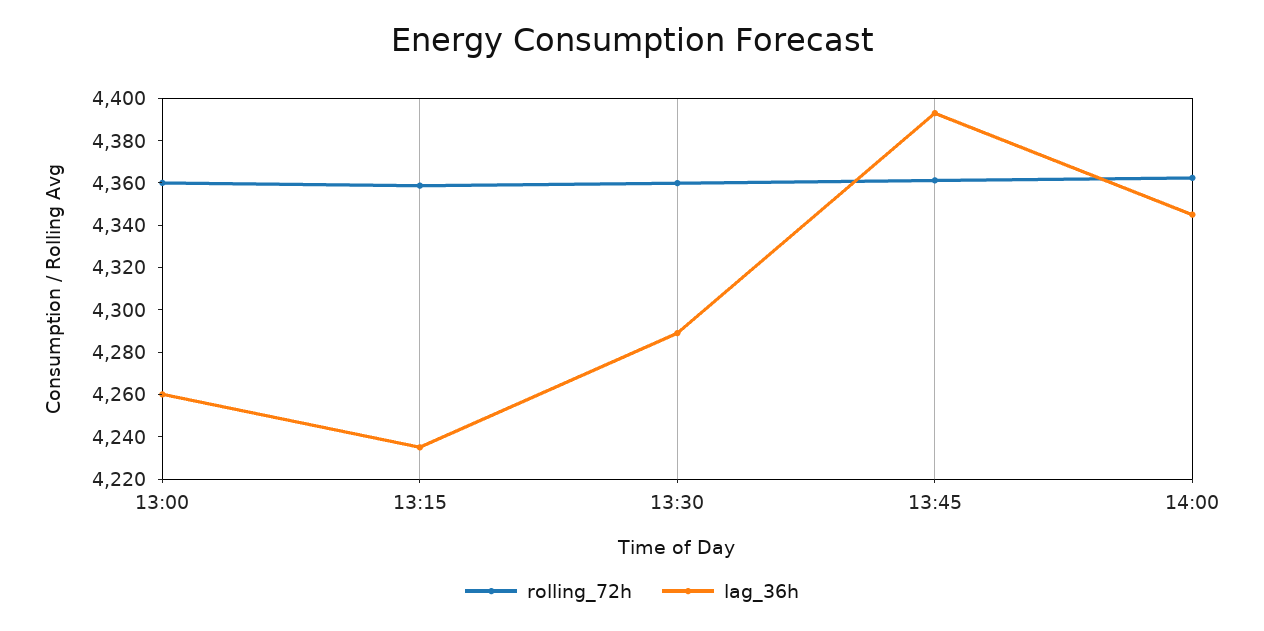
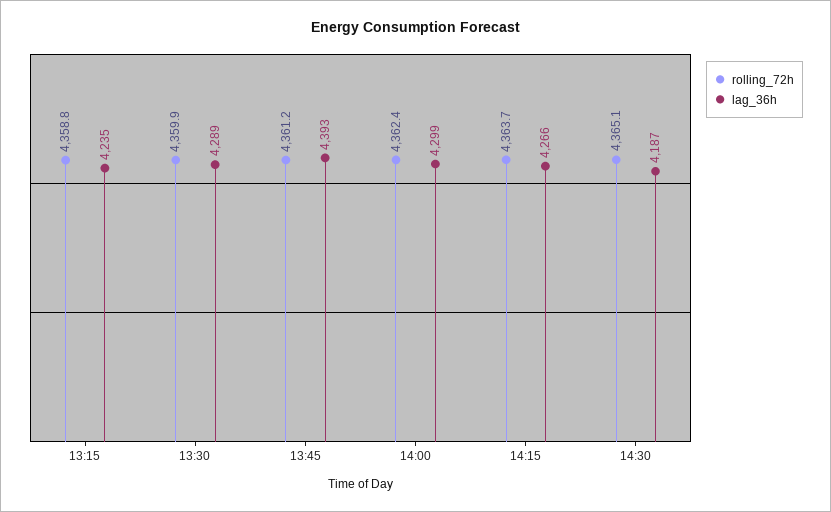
rolling_72h, 13:00: 4360 -> none
lag_36h, 13:00: 4260 -> none
lag_36h, 14:00: 4345 -> 4299
rolling_72h, 14:15: none -> 4363.7
lag_36h, 14:15: none -> 4266
rolling_72h, 14:30: none -> 4365.1
lag_36h, 14:30: none -> 4187

